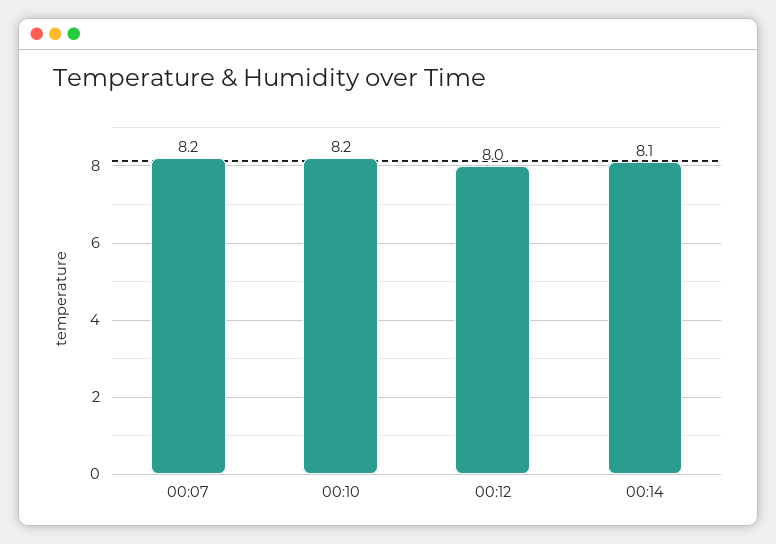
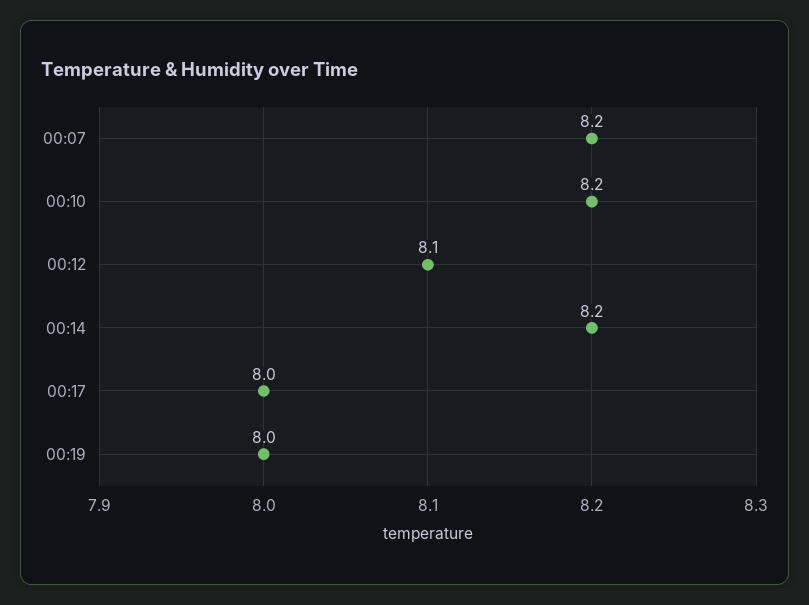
00:12: 8 -> 8.1
00:14: 8.1 -> 8.2
00:17: none -> 8
00:19: none -> 8

